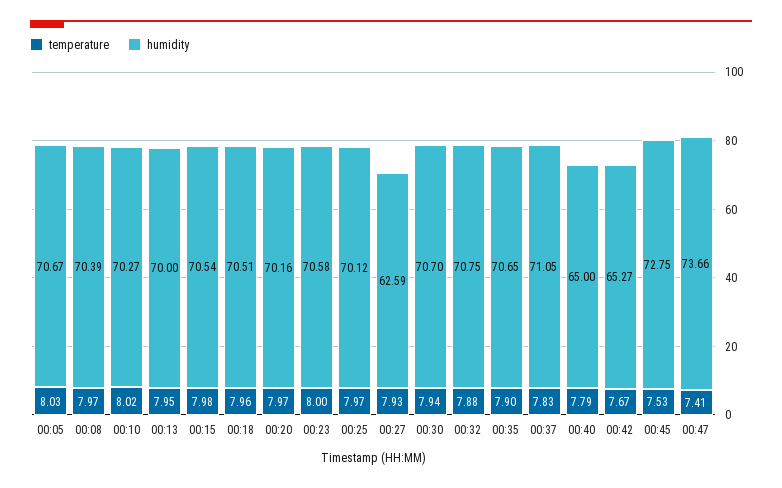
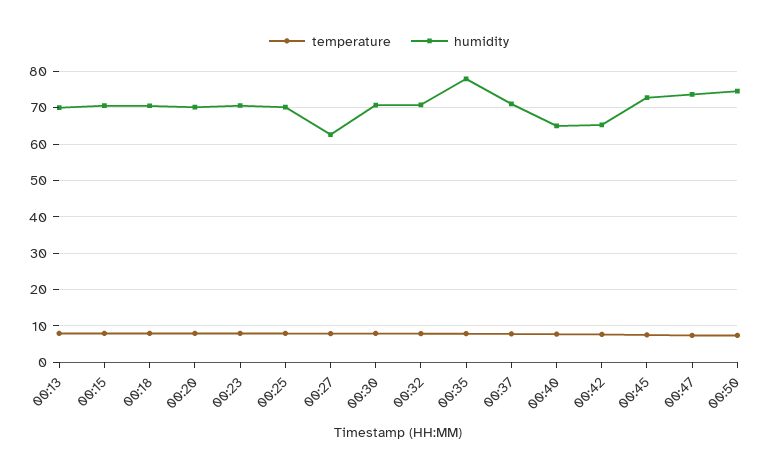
temperature, 00:05: 8.03 -> none
humidity, 00:05: 70.67 -> none
temperature, 00:08: 7.97 -> none
humidity, 00:08: 70.39 -> none
temperature, 00:10: 8.02 -> none
humidity, 00:10: 70.27 -> none
humidity, 00:35: 70.65 -> 78
temperature, 00:50: none -> 8
humidity, 00:50: none -> 74

